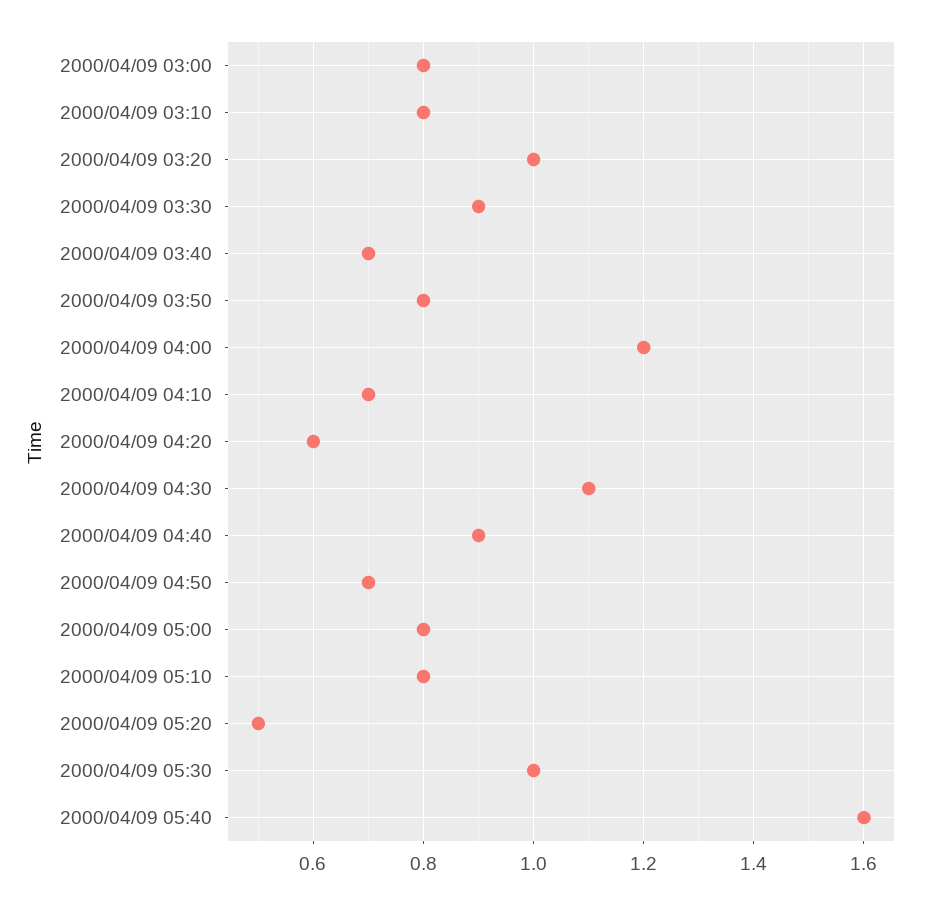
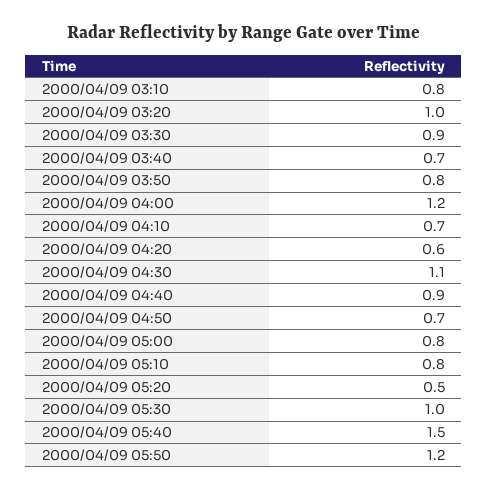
2000/04/09 03:00: 0.8 -> none
2000/04/09 05:40: 1.6 -> 1.5
2000/04/09 05:50: none -> 1.2

